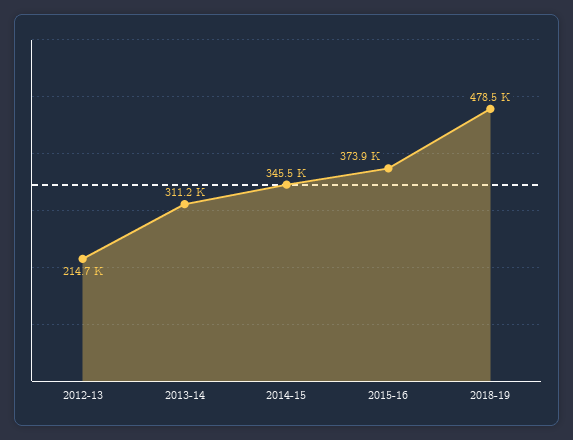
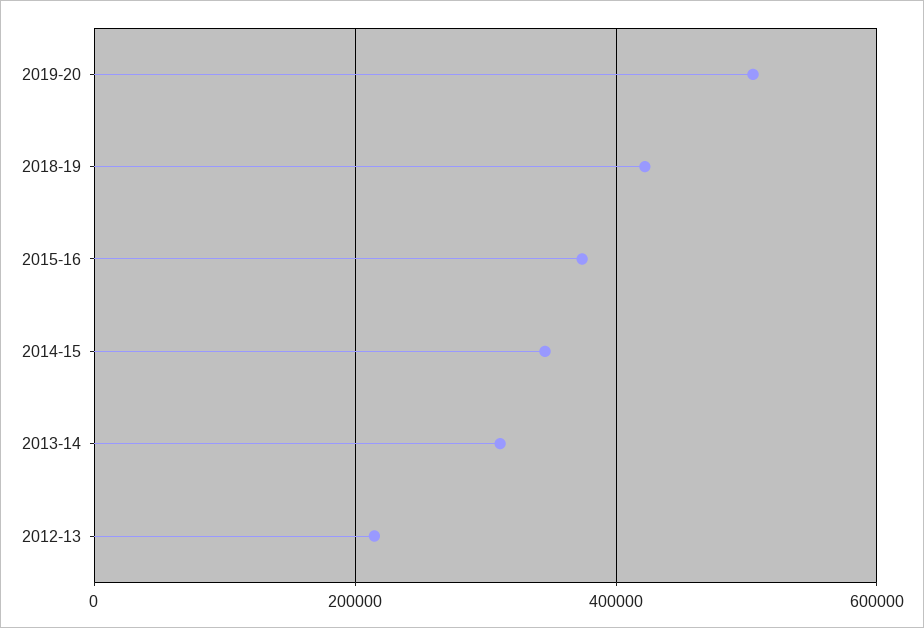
2018-19: 478500 -> 420000
2019-20: none -> 500000

